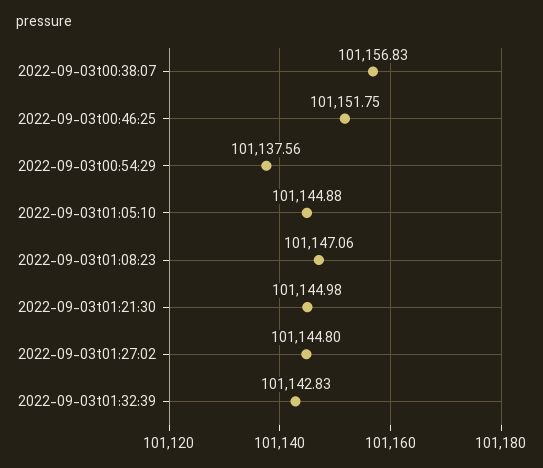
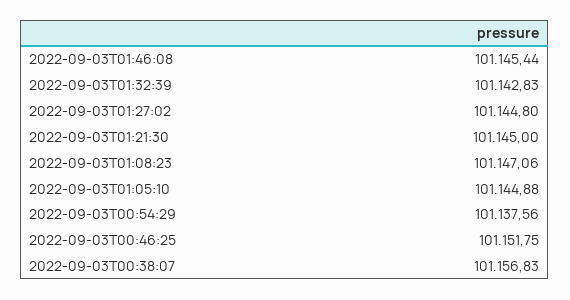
2022-09-03t01:21:30: 101144.98 -> 101145
2022-09-03T01:46:08: none -> 101145.44

